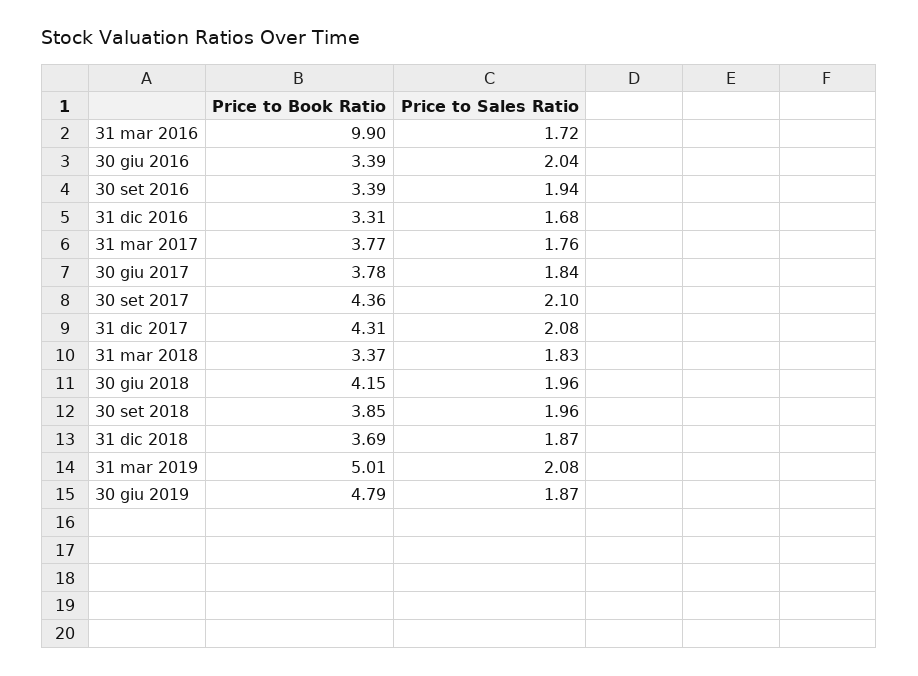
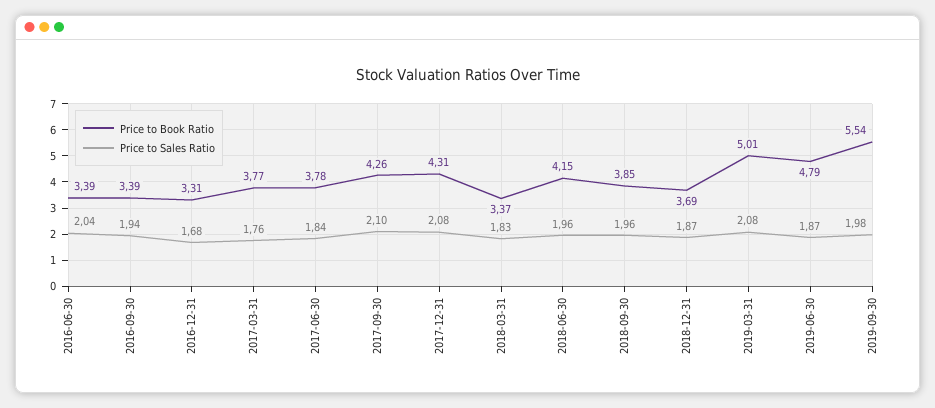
Price to Book Ratio, 31 mar 2016: 9.9 -> none
Price to Sales Ratio, 31 mar 2016: 1.72 -> none
Price to Book Ratio, 30 set 2017: 4.36 -> 4.26
Price to Book Ratio, 2019-09-30: none -> 5.54
Price to Sales Ratio, 2019-09-30: none -> 1.98

